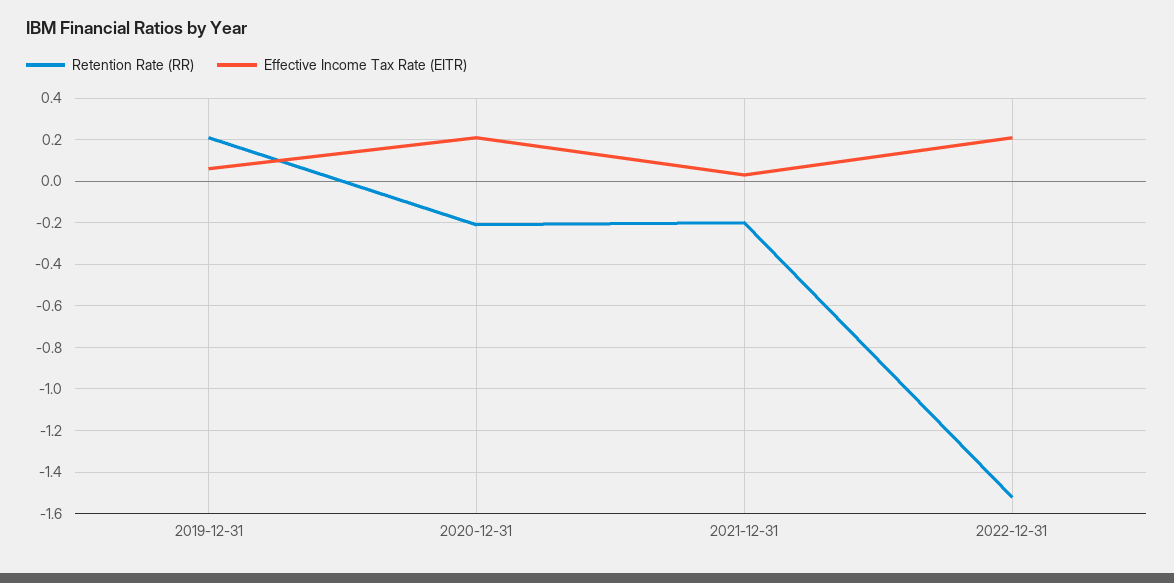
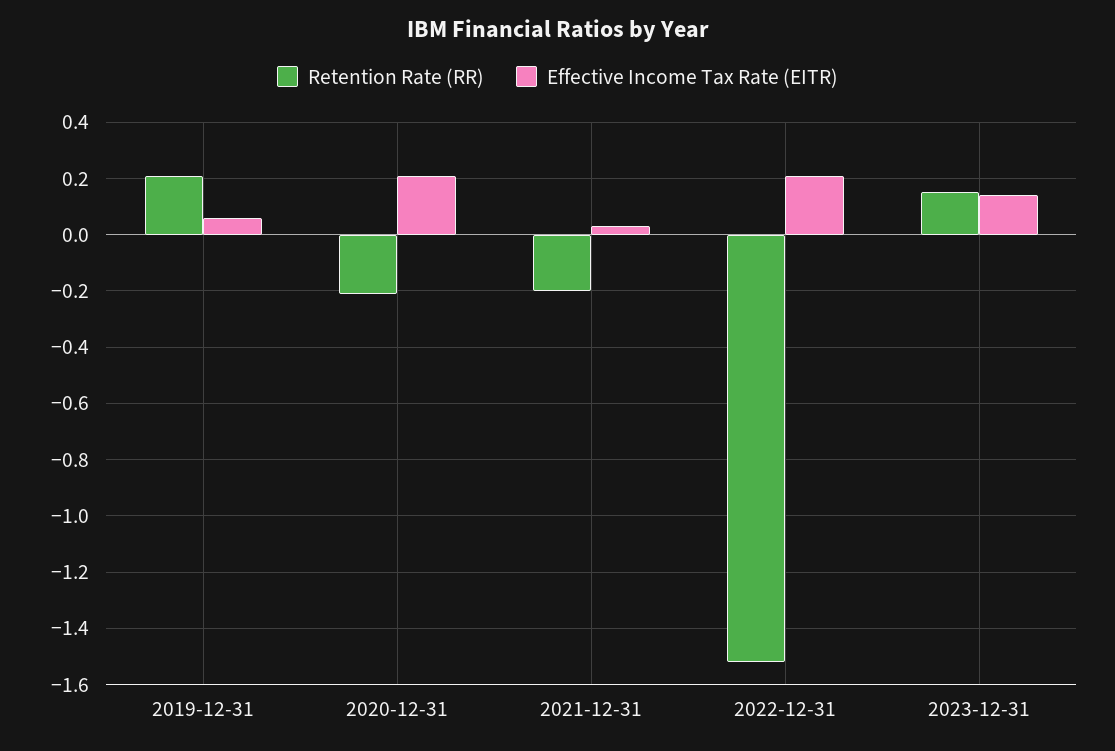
Retention Rate (RR), 2023-12-31: none -> 0.15
Effective Income Tax Rate (EITR), 2023-12-31: none -> 0.15

